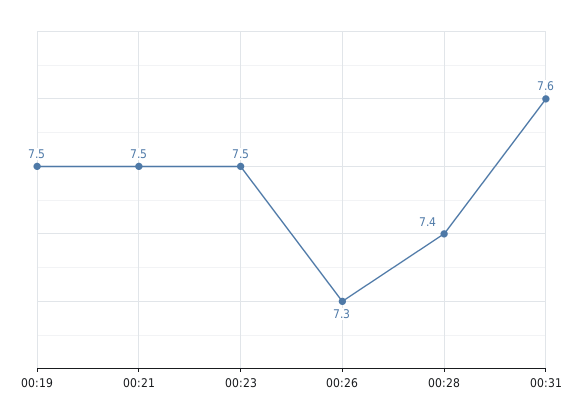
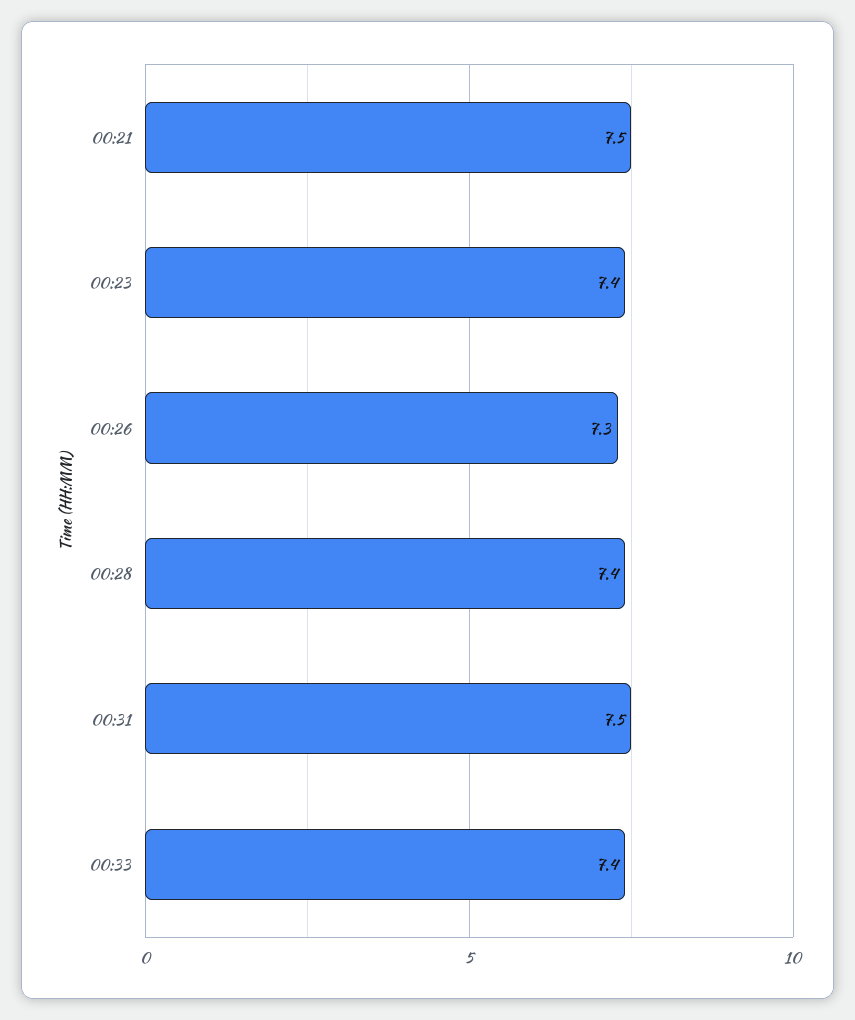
00:19: 7.5 -> none
00:23: 7.5 -> 7.4
00:31: 7.6 -> 7.5
00:33: none -> 7.4

